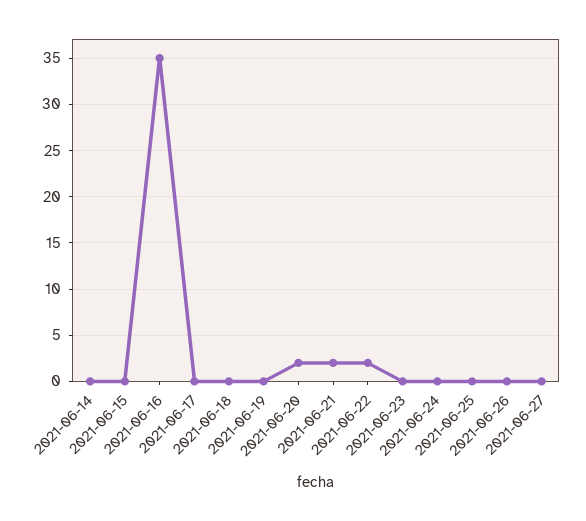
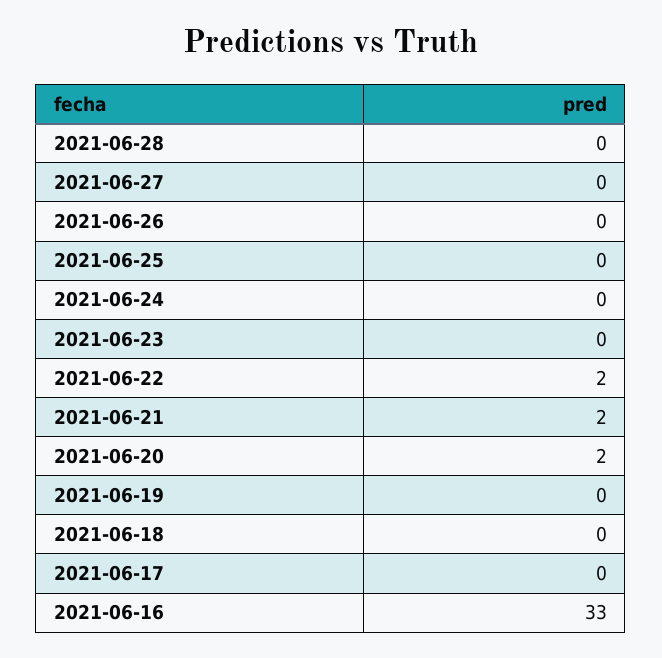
2021-06-14: 0 -> none
2021-06-15: 0 -> none
2021-06-16: 35 -> 33
2021-06-28: none -> 0

